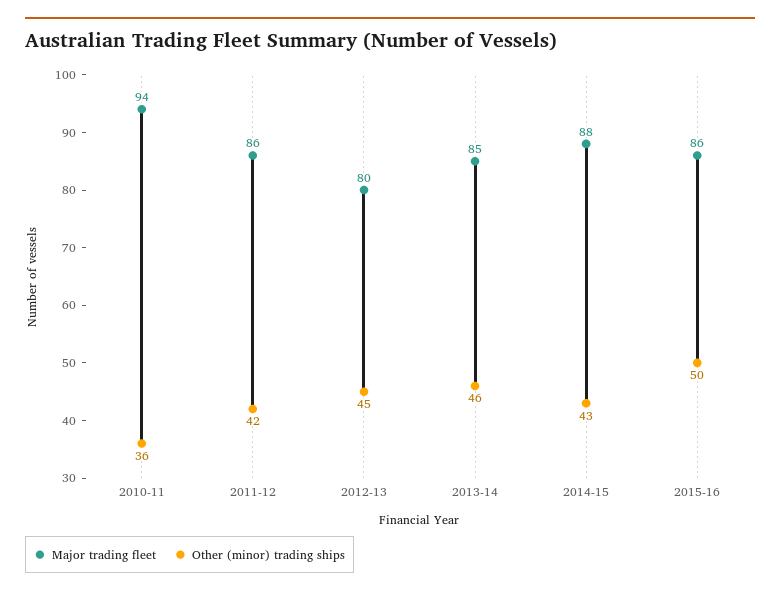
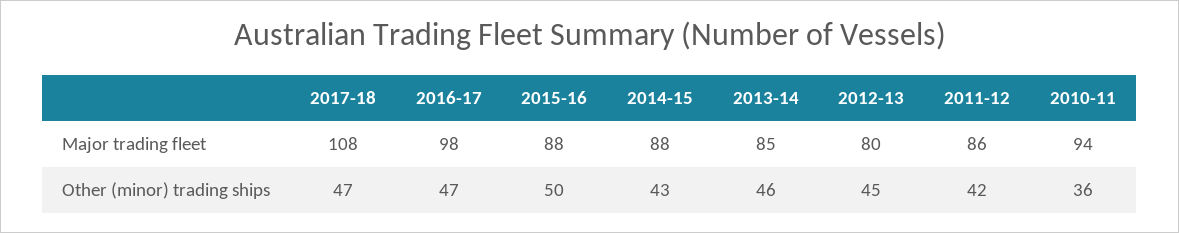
Major trading fleet, 2015-16: 86 -> 88
Major trading fleet, 2017-18: none -> 108
Major trading fleet, 2016-17: none -> 98
Other (minor) trading ships, 2017-18: none -> 47
Other (minor) trading ships, 2016-17: none -> 47

